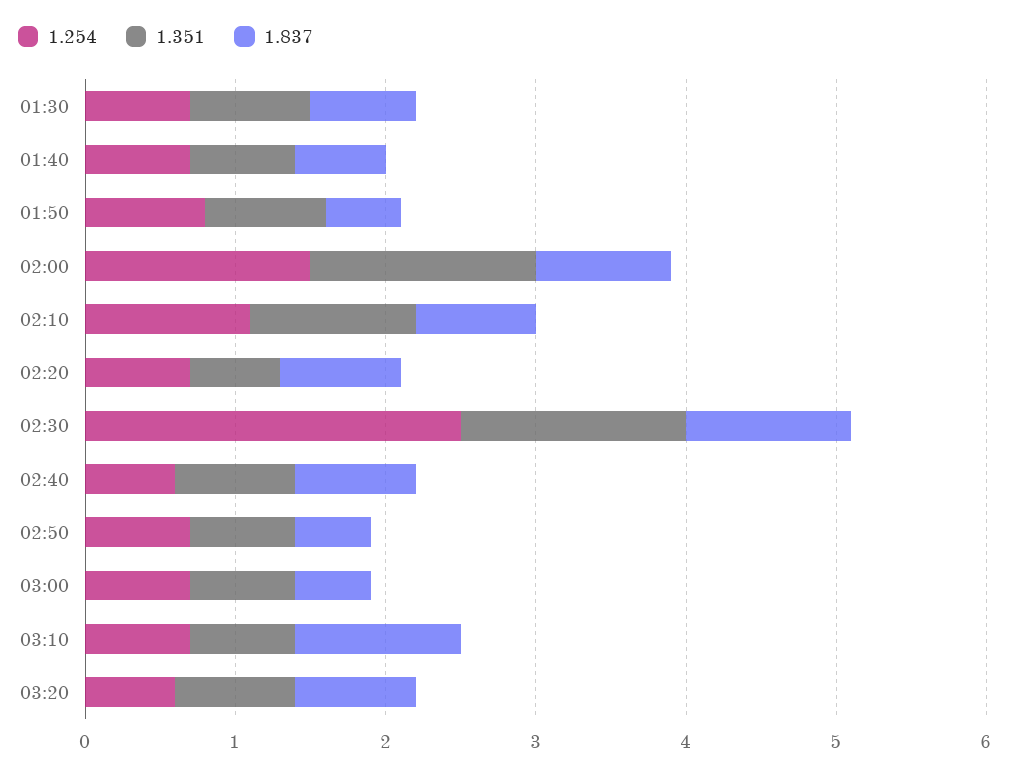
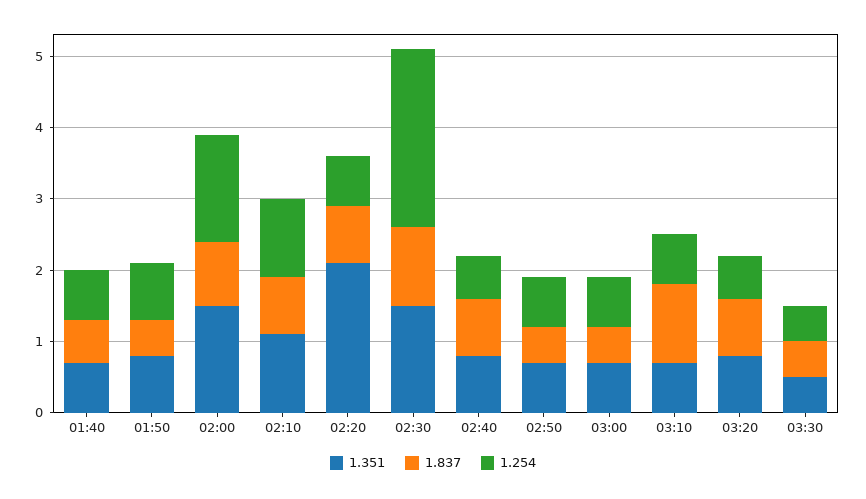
1.254, 01:30: 0.7 -> none
1.351, 01:30: 0.8 -> none
1.837, 01:30: 0.7 -> none
1.351, 02:20: 0.6 -> 2
1.351, 03:30: none -> 0.5
1.837, 03:30: none -> 0.5
1.254, 03:30: none -> 0.5

